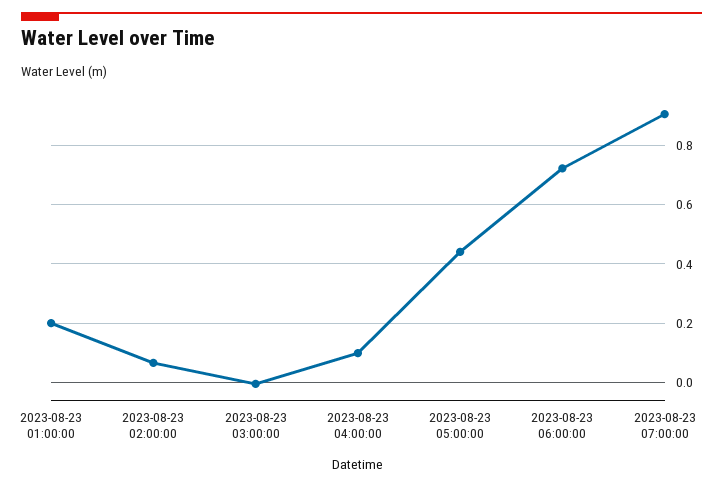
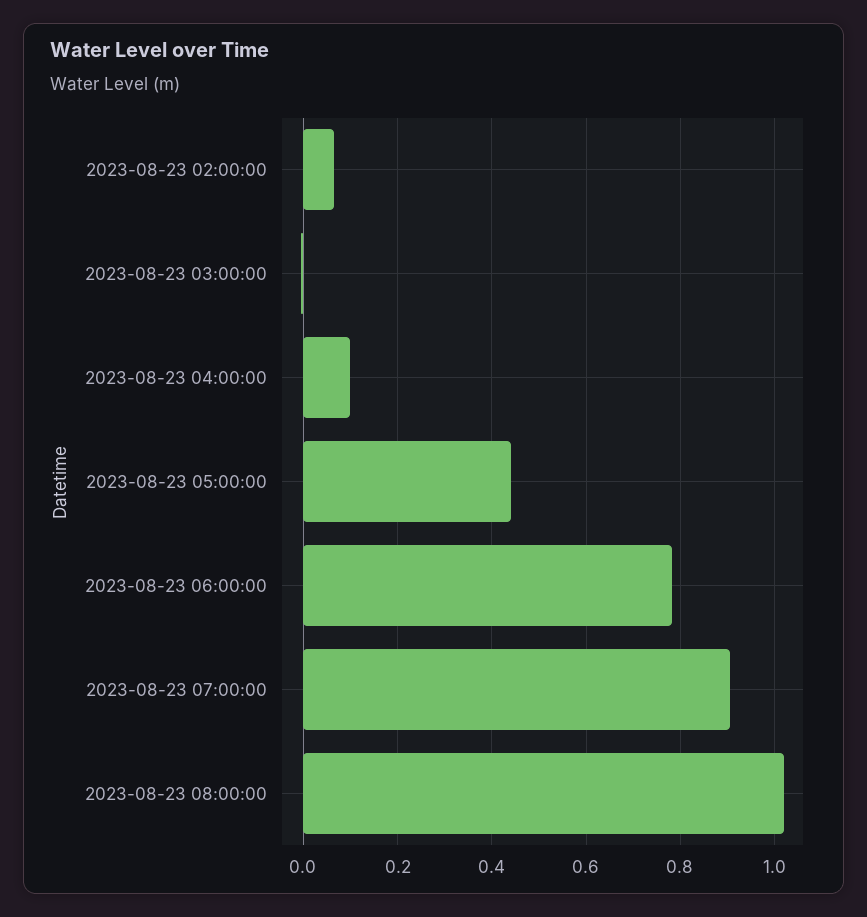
2023-08-23 01:00:00: 0.2 -> none
2023-08-23 06:00:00: 0.725 -> 0.78
2023-08-23 08:00:00: none -> 1.02

